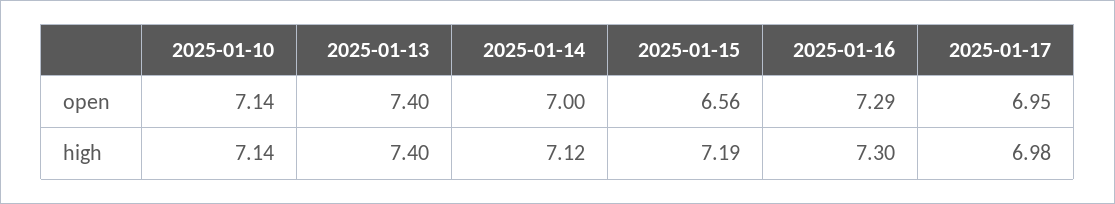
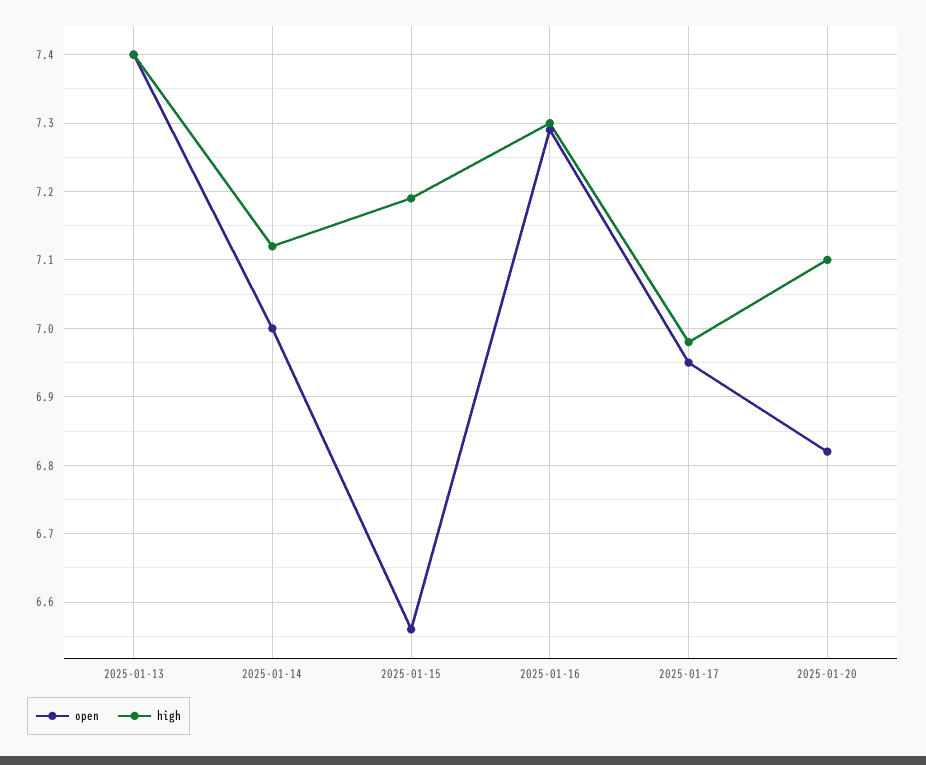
open, 2025-01-10: 7.14 -> none
high, 2025-01-10: 7.14 -> none
open, 2025-01-20: none -> 6.82
high, 2025-01-20: none -> 7.1

